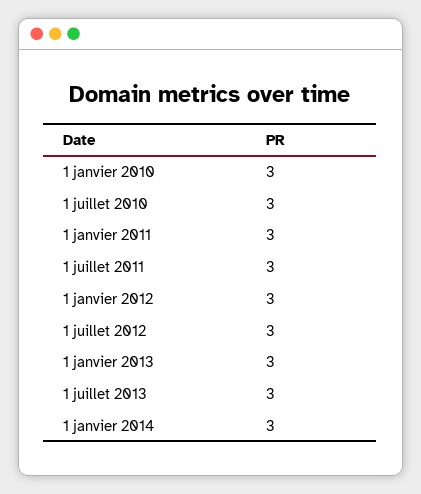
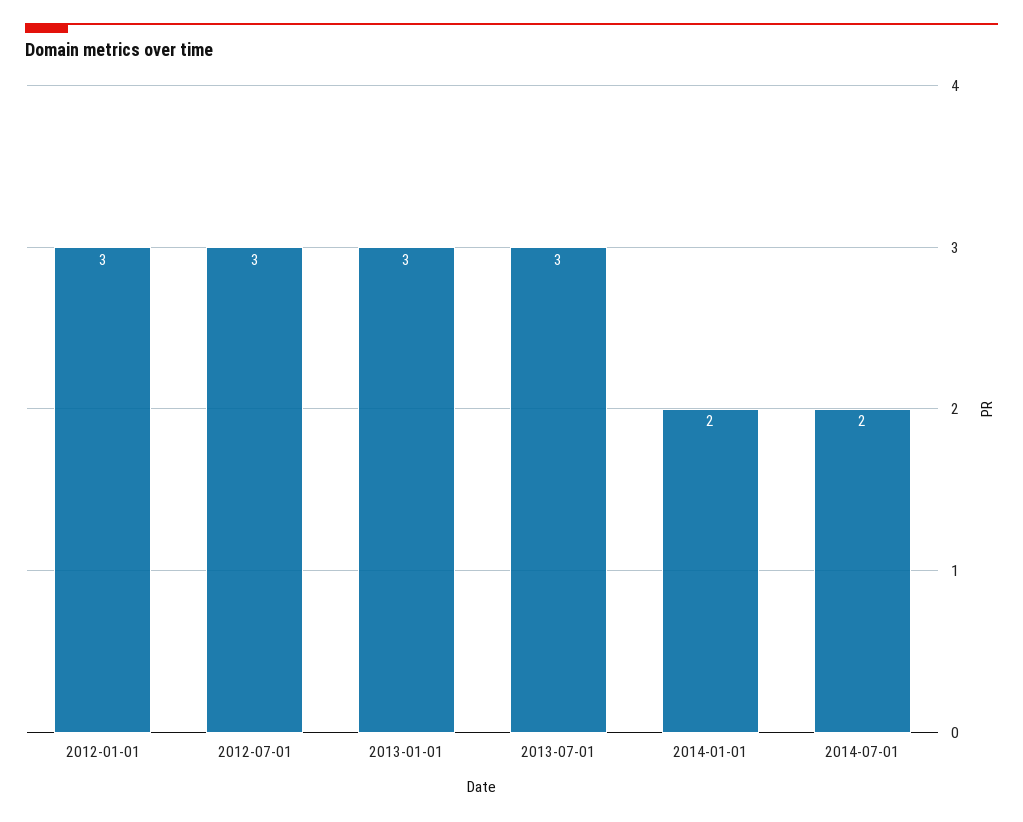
1 janvier 2010: 3 -> none
1 juillet 2010: 3 -> none
1 janvier 2011: 3 -> none
1 juillet 2011: 3 -> none
1 janvier 2014: 3 -> 2
2014-07-01: none -> 2

